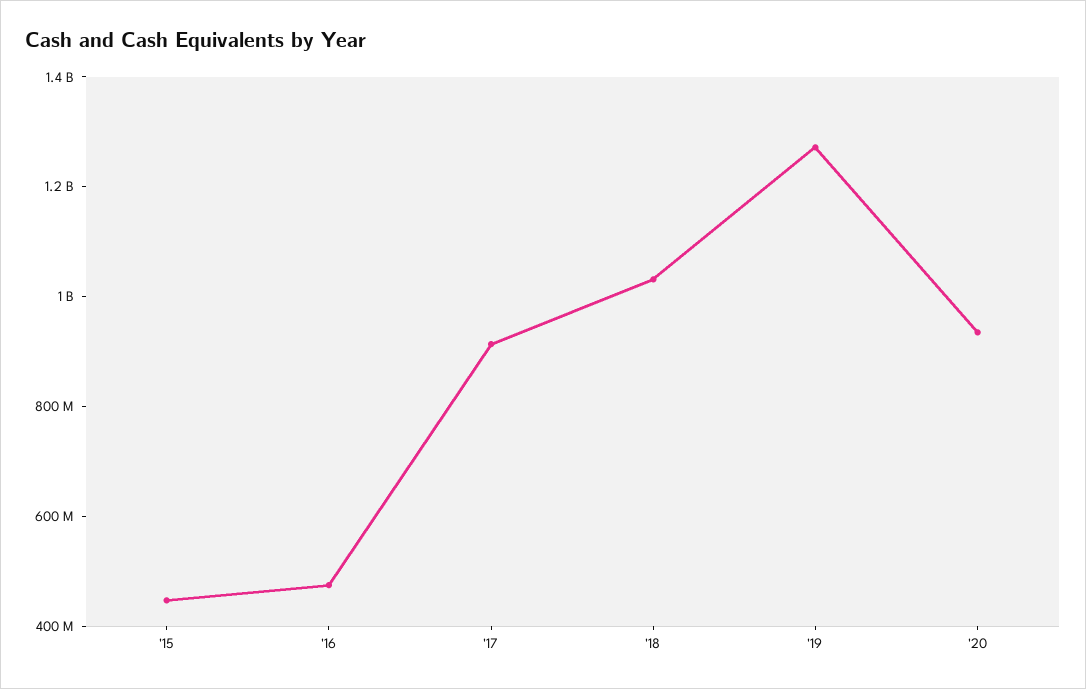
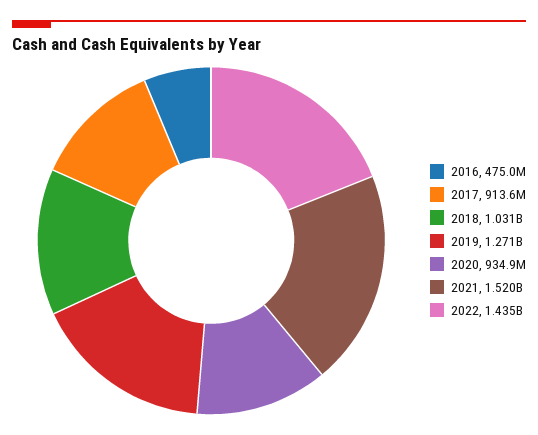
'15: 450000000 -> none
2021: none -> 1520000000
2022: none -> 1435000000

